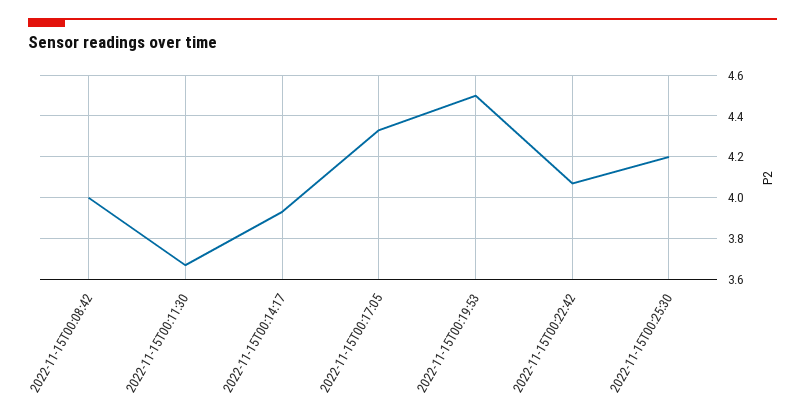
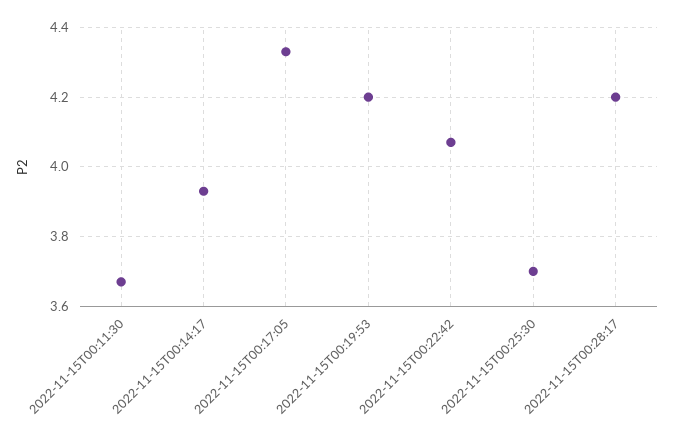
2022-11-15T00:08:42: 4 -> none
2022-11-15T00:19:53: 4.5 -> 4.2
2022-11-15T00:25:30: 4.2 -> 3.7
2022-11-15T00:28:17: none -> 4.2

